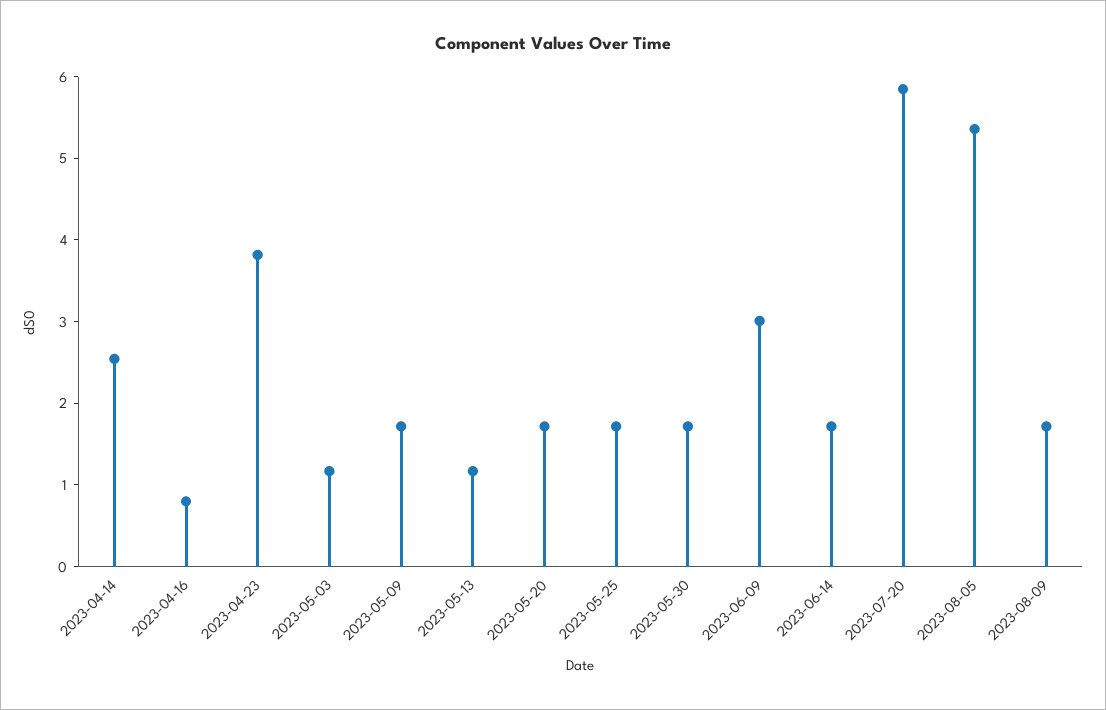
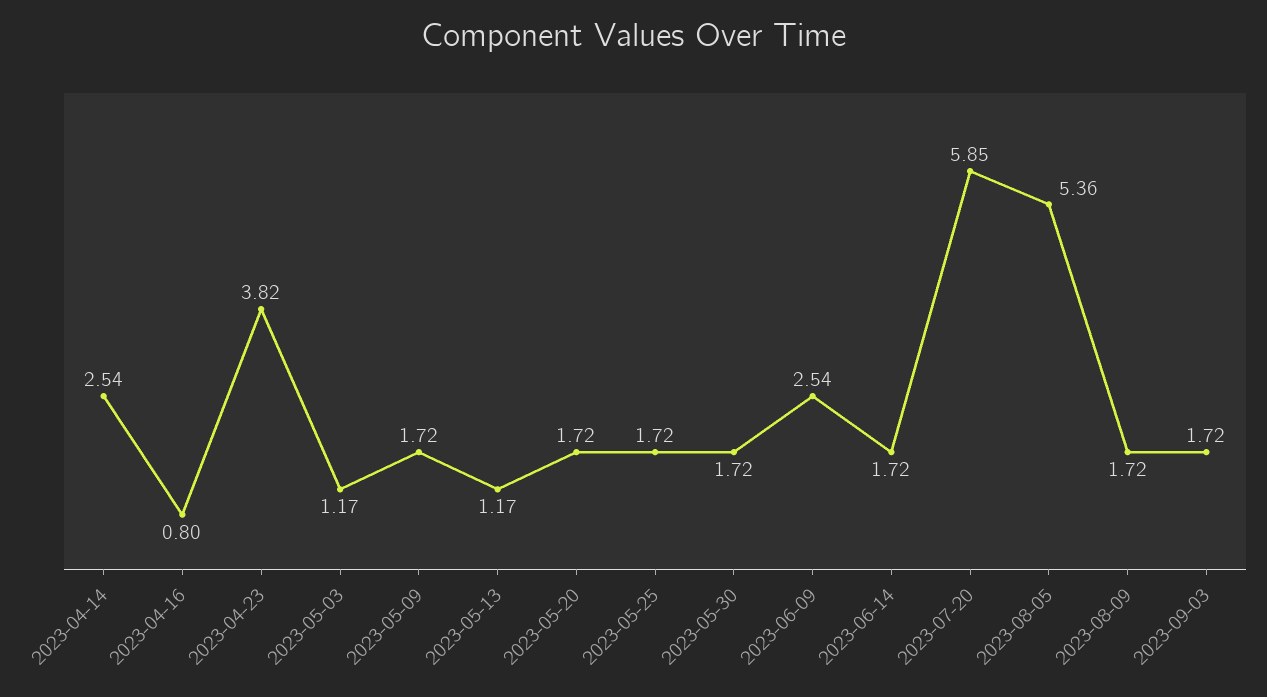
2023-06-09: 3 -> 2.54
2023-09-03: none -> 1.72

